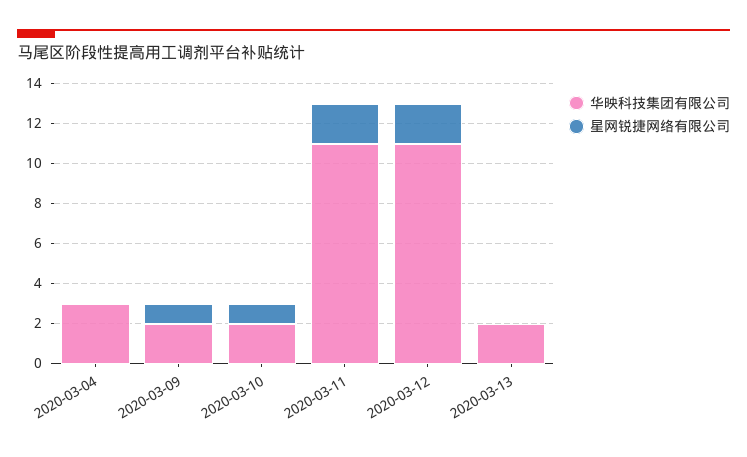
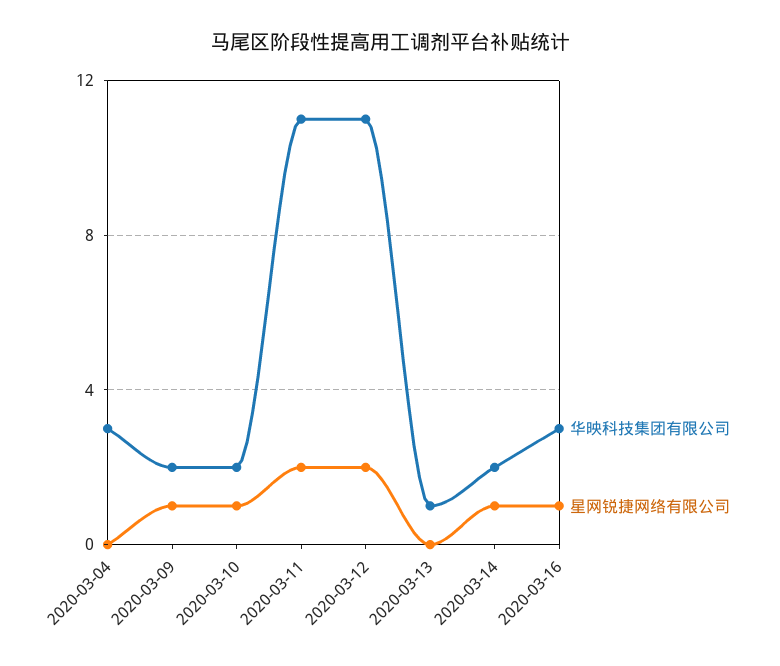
华映科技集团有限公司, 2020-03-13: 2 -> 1
华映科技集团有限公司, 2020-03-14: none -> 2
星网锐捷网络有限公司, 2020-03-14: none -> 1
华映科技集团有限公司, 2020-03-16: none -> 3
星网锐捷网络有限公司, 2020-03-16: none -> 1

